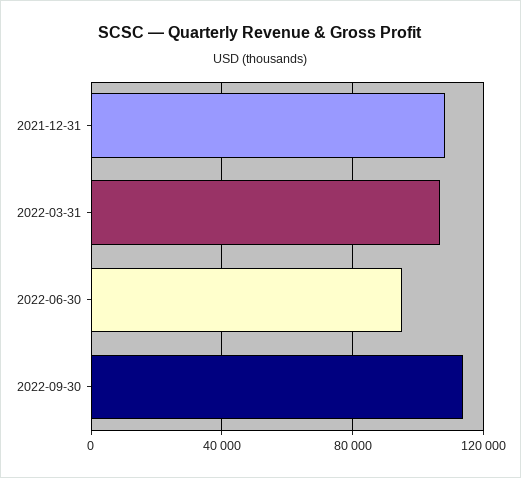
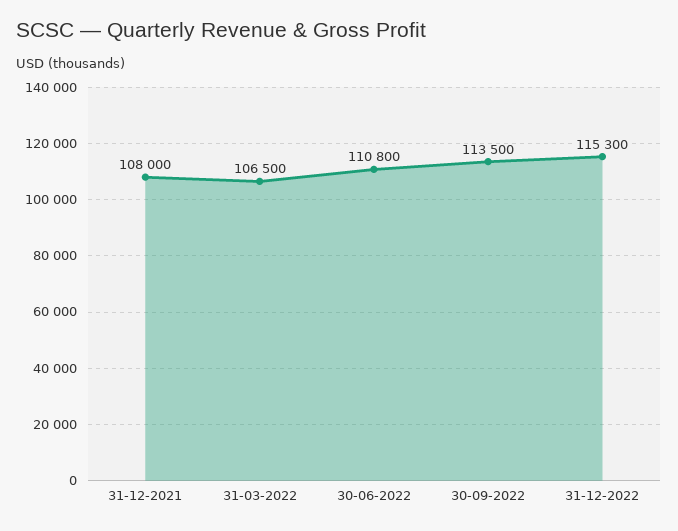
2022-06-30: 95000 -> 110800
31-12-2022: none -> 115300

